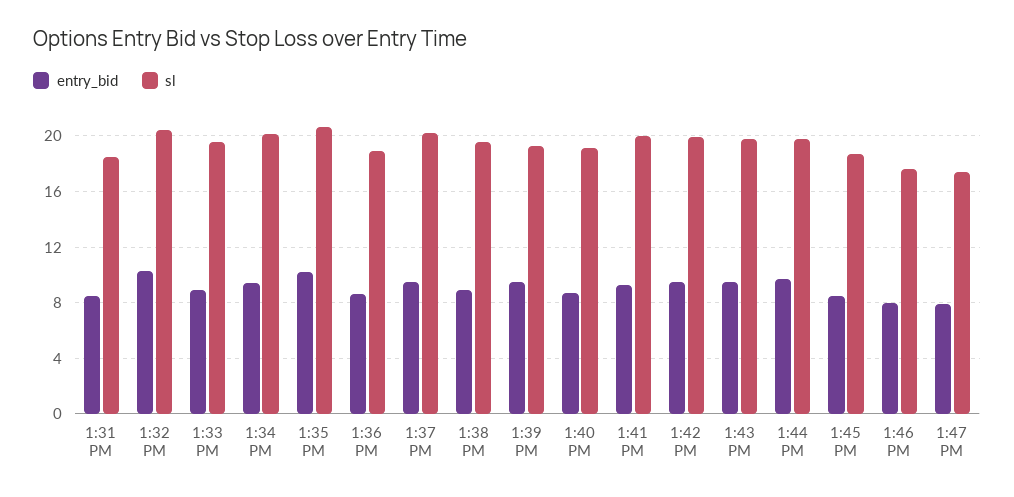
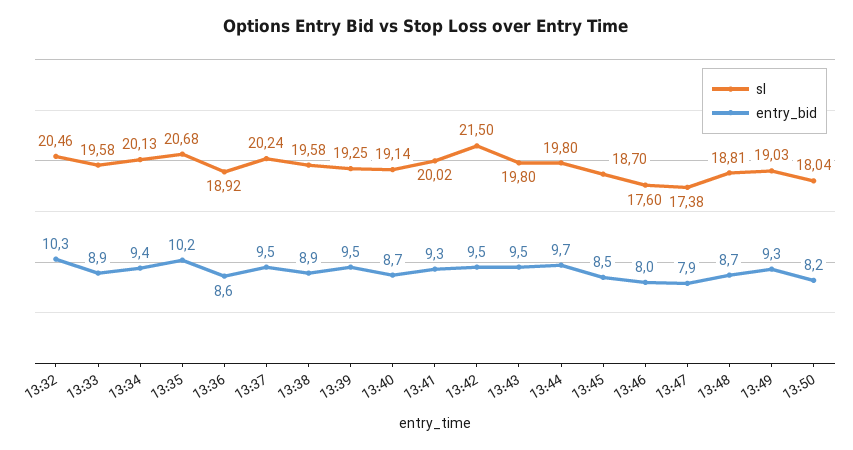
entry_bid, 1:31 PM: 8.5 -> none
sl, 1:31 PM: 18.5 -> none
sl, 1:42 PM: 20 -> 21.5
sl, 13:48: none -> 18.81
entry_bid, 13:48: none -> 8.7
sl, 13:49: none -> 19.03
entry_bid, 13:49: none -> 9.3
sl, 13:50: none -> 18.04
entry_bid, 13:50: none -> 8.2

